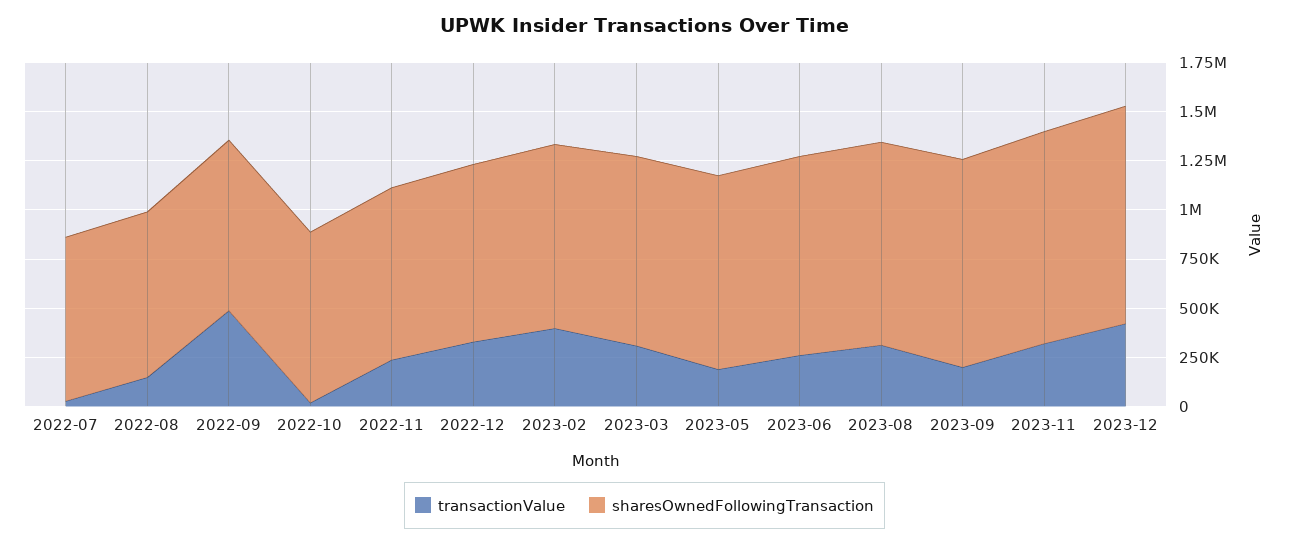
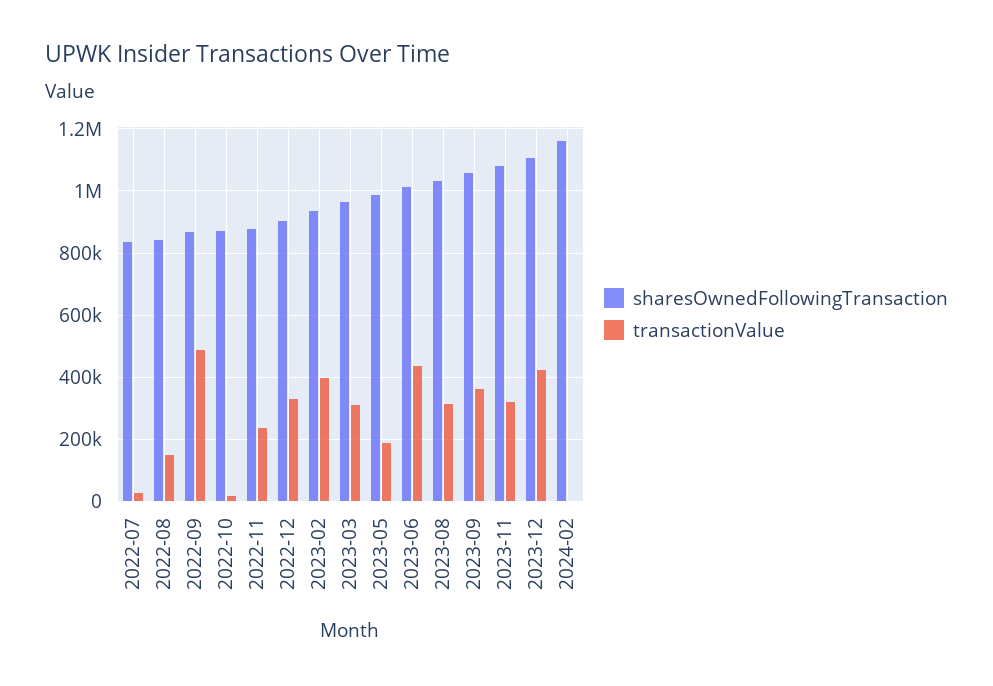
transactionValue, 2023-06: 250000 -> 440000
transactionValue, 2023-09: 200000 -> 360000
sharesOwnedFollowingTransaction, 2024-02: none -> 1160000
transactionValue, 2024-02: none -> 0

